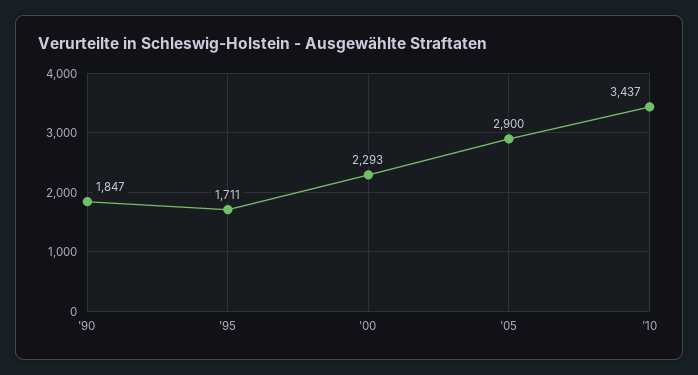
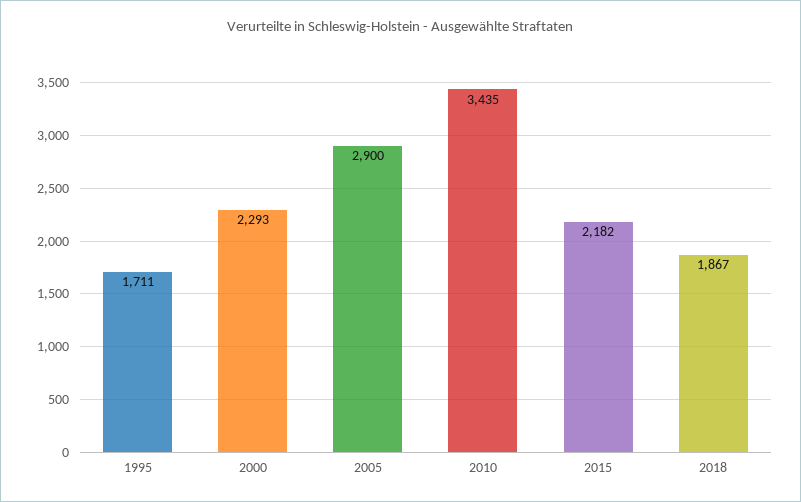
'90: 1847 -> none
'10: 3437 -> 3435
2015: none -> 2182
2018: none -> 1867

